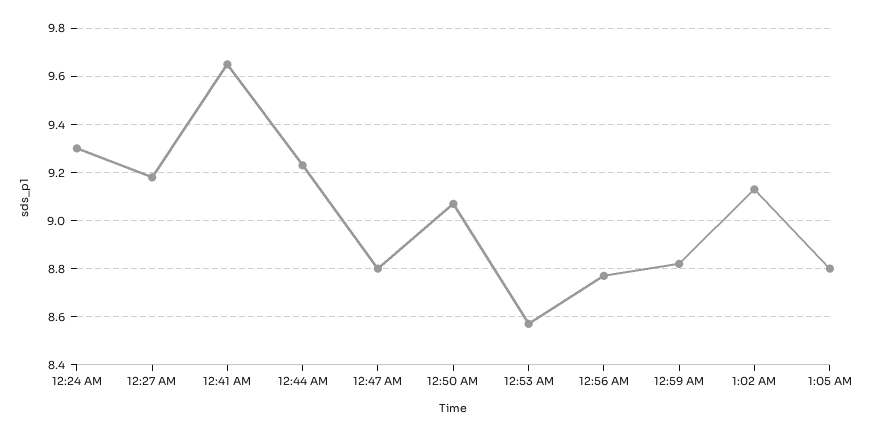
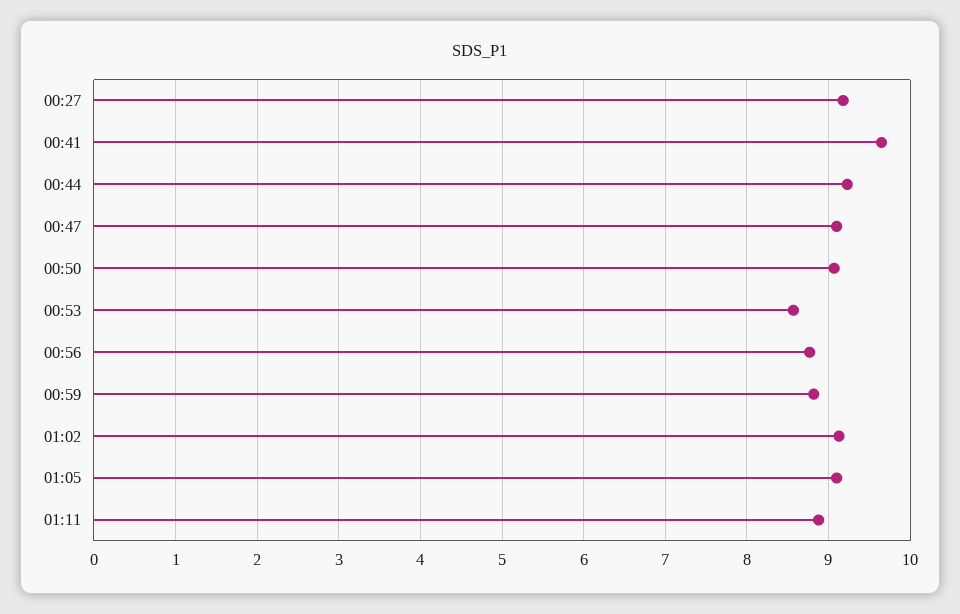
12:24 AM: 9.3 -> none
12:47 AM: 8.8 -> 9.1
1:05 AM: 8.8 -> 9.1
01:11: none -> 8.9

